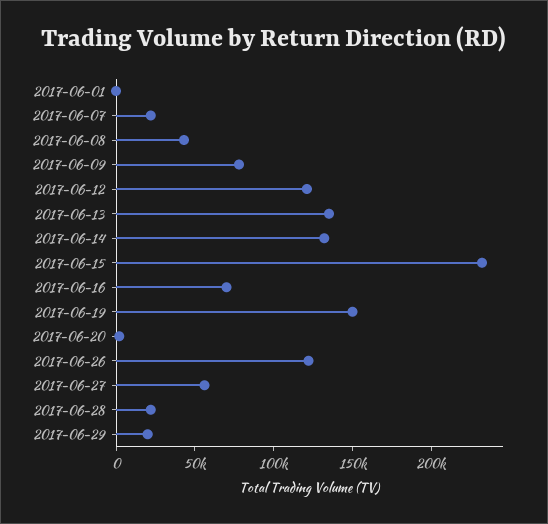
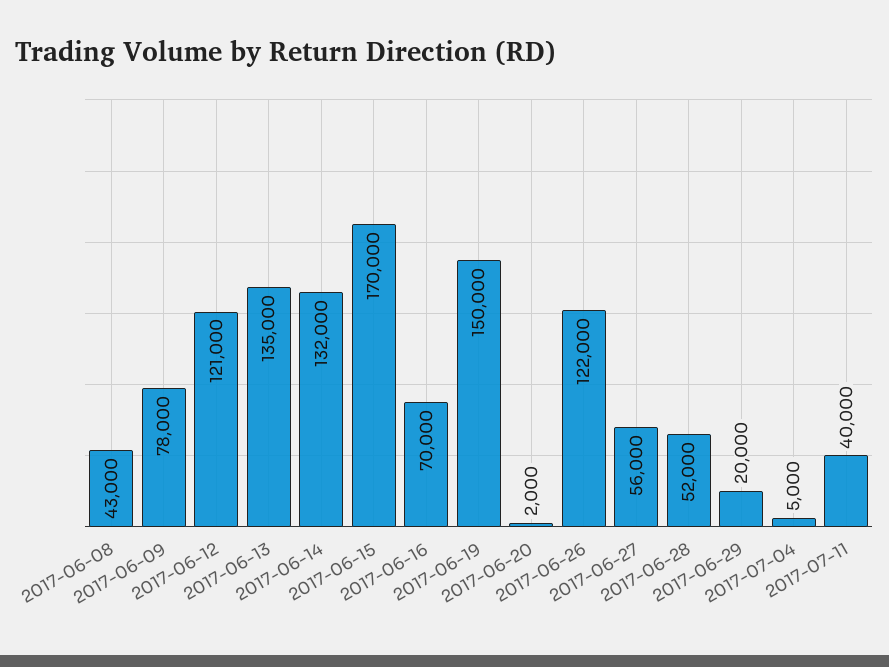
2017-06-01: 0 -> none
2017-06-07: 20000 -> none
2017-06-15: 230000 -> 170000
2017-06-28: 20000 -> 52000
2017-07-04: none -> 5000
2017-07-11: none -> 40000

